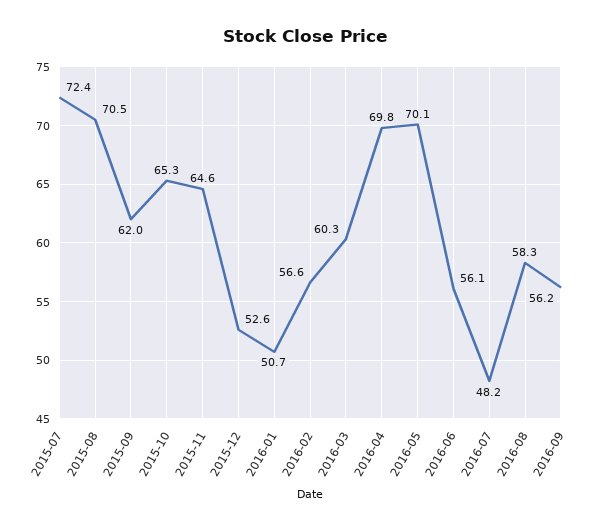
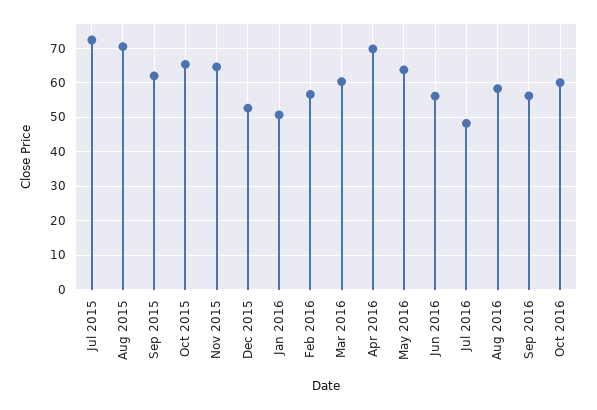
2016-05: 70.1 -> 64
Oct 2016: none -> 60

